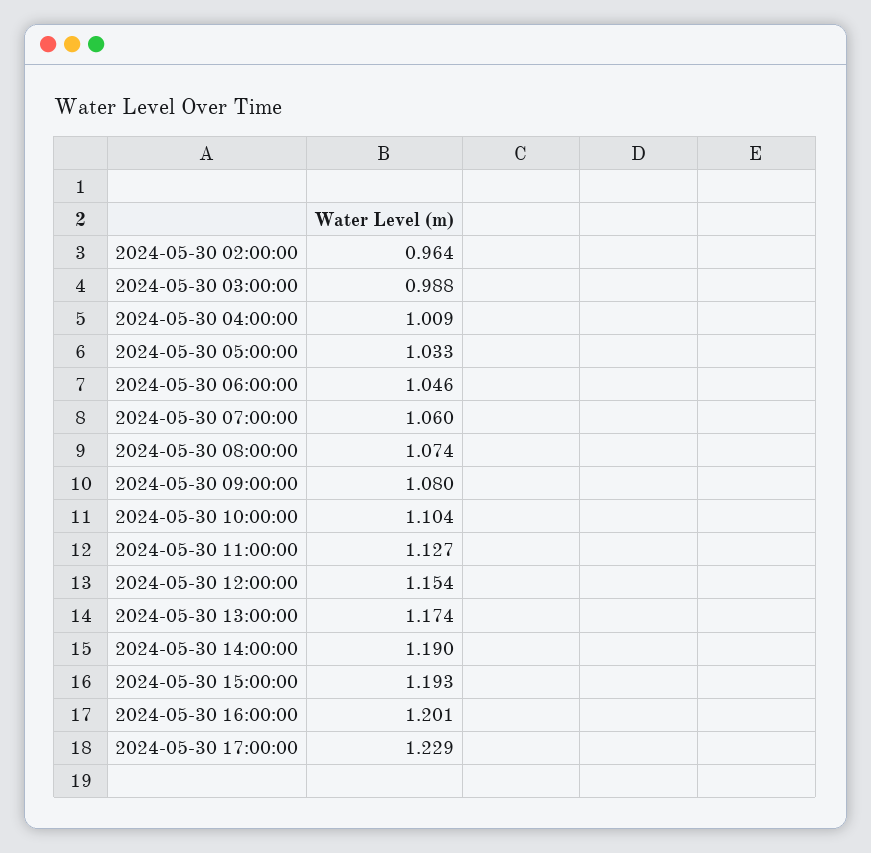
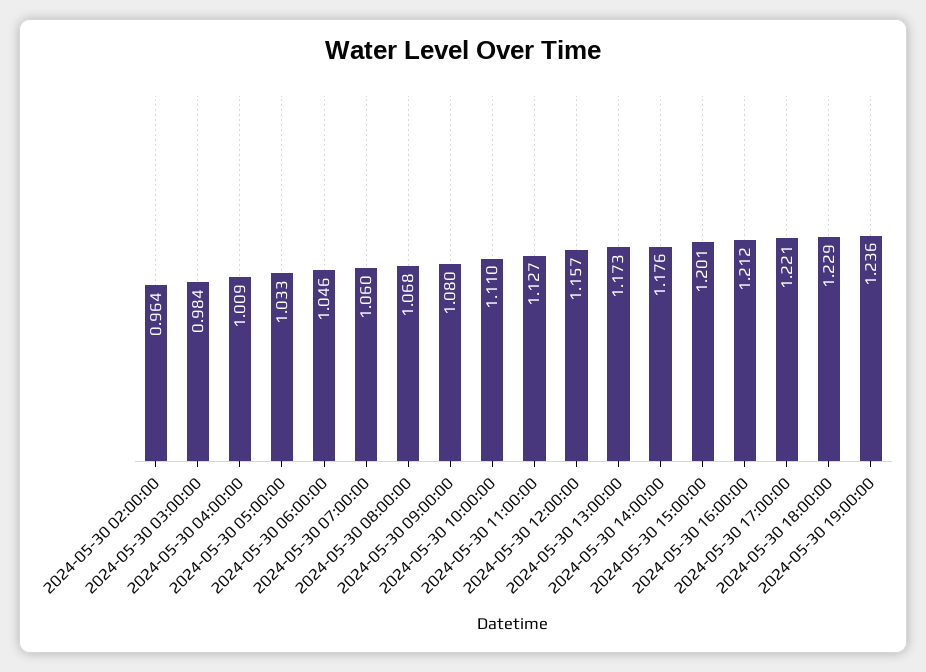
2024-05-30 03:00:00: 0.988 -> 0.984
2024-05-30 08:00:00: 1.074 -> 1.068
2024-05-30 10:00:00: 1.104 -> 1.11
2024-05-30 12:00:00: 1.154 -> 1.157
2024-05-30 13:00:00: 1.174 -> 1.173
2024-05-30 14:00:00: 1.19 -> 1.176
2024-05-30 15:00:00: 1.193 -> 1.201
2024-05-30 16:00:00: 1.201 -> 1.212
2024-05-30 17:00:00: 1.229 -> 1.221
2024-05-30 18:00:00: none -> 1.229
2024-05-30 19:00:00: none -> 1.236

